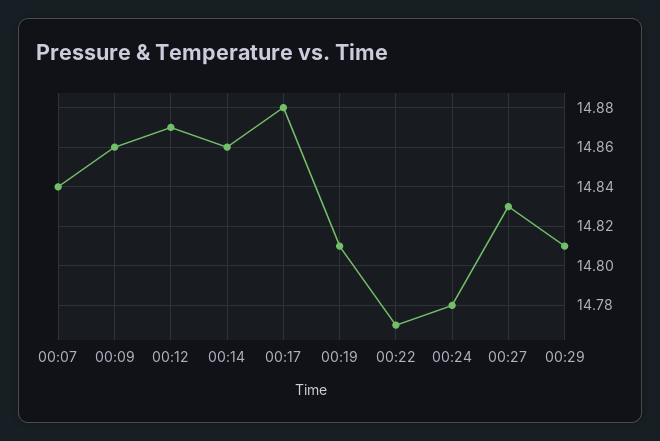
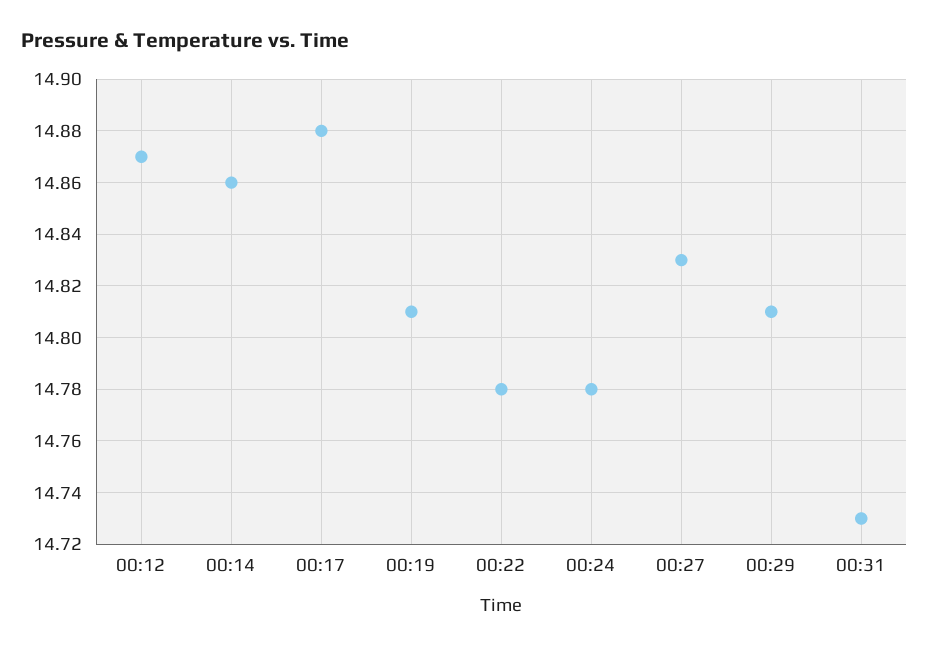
00:07: 14.84 -> none
00:09: 14.86 -> none
00:22: 14.77 -> 14.78
00:31: none -> 14.73

